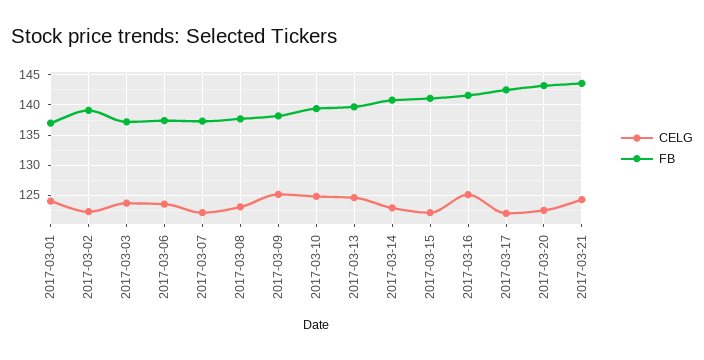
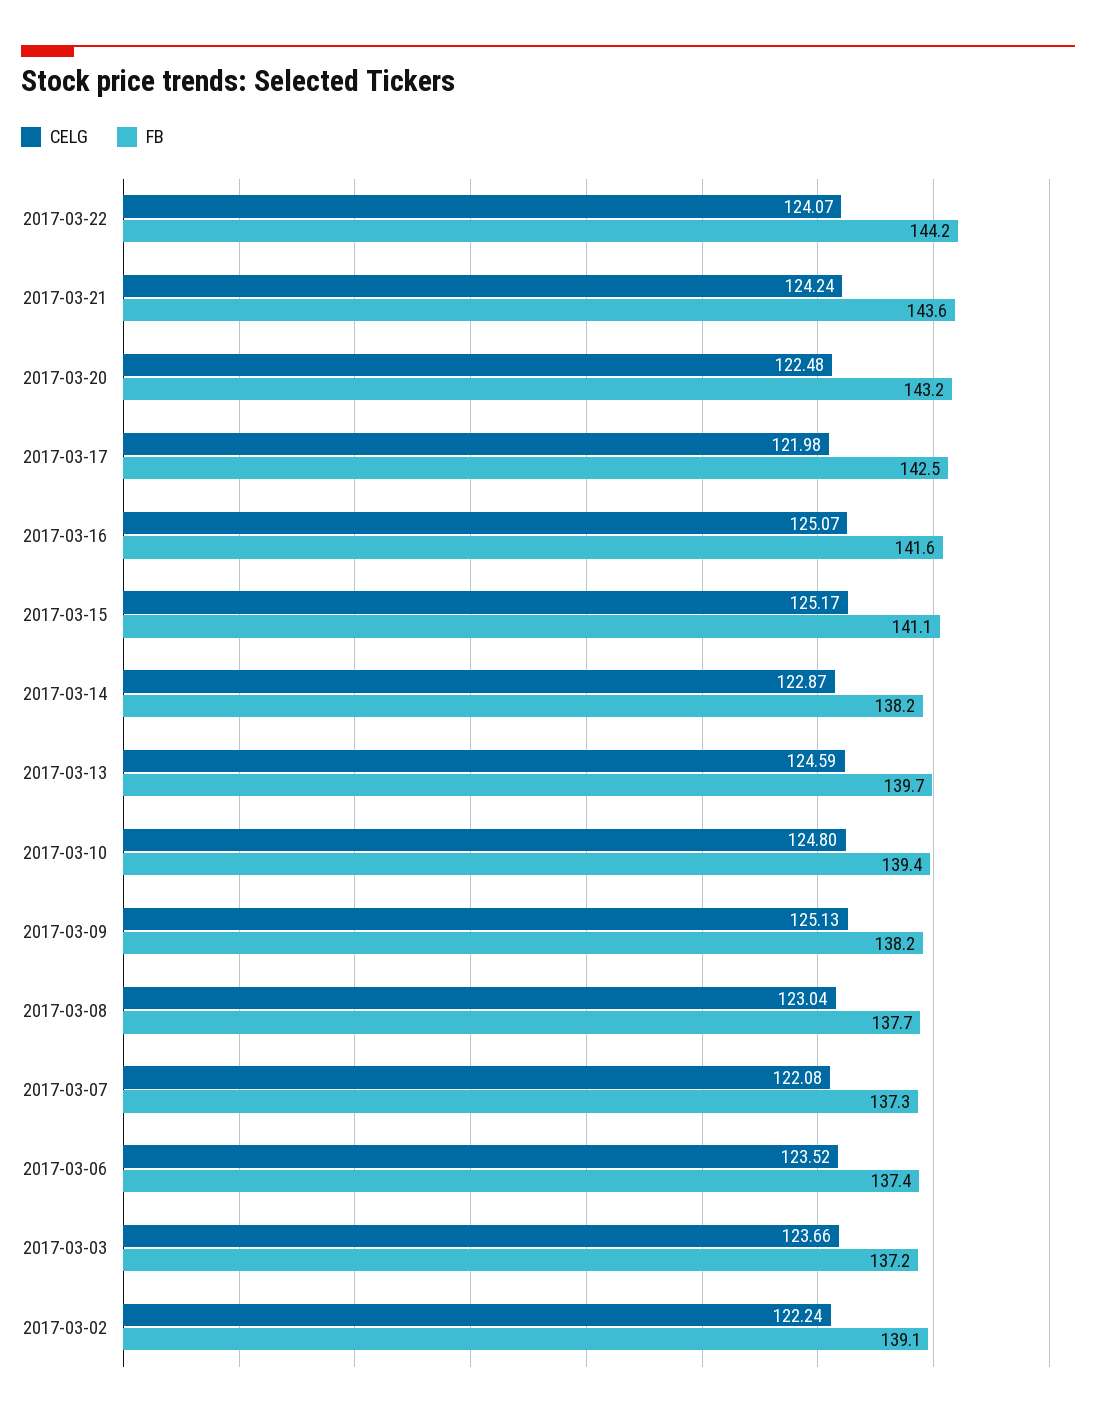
CELG, 2017-03-01: 124 -> none
FB, 2017-03-01: 137 -> none
FB, 2017-03-14: 141 -> 138.2
CELG, 2017-03-15: 122 -> 125.17
CELG, 2017-03-22: none -> 124.07
FB, 2017-03-22: none -> 144.2

